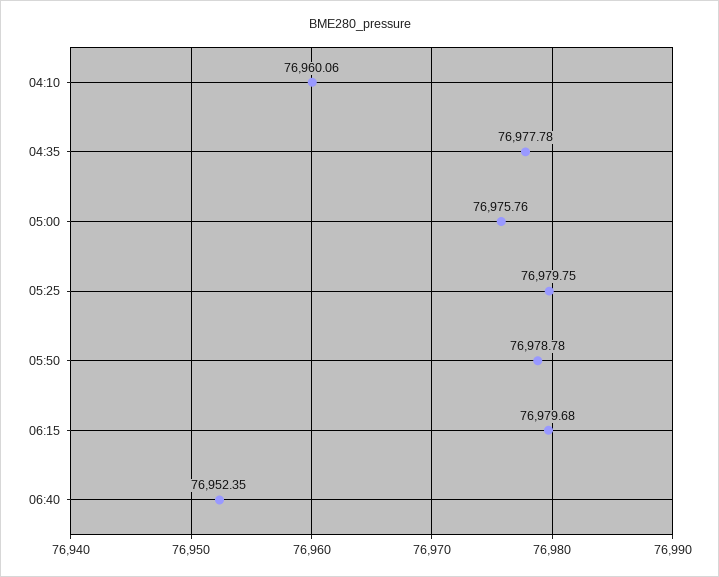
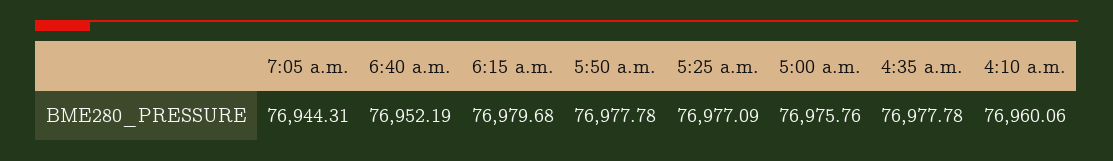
05:25: 76979.75 -> 76977.09
05:50: 76978.78 -> 76977.78
06:40: 76952.35 -> 76952.19
7:05 a.m.: none -> 76944.31

